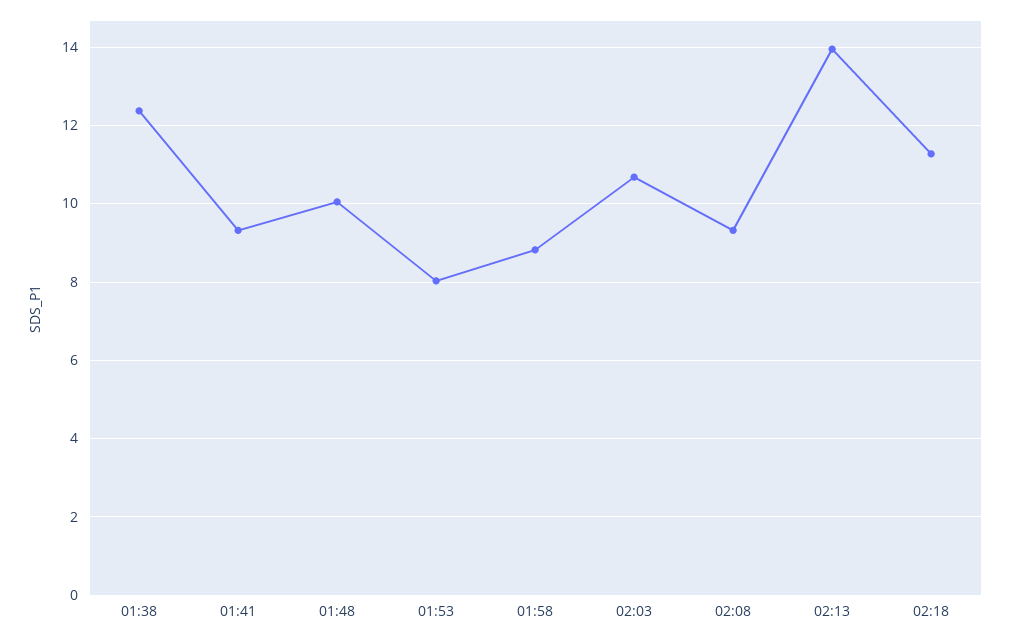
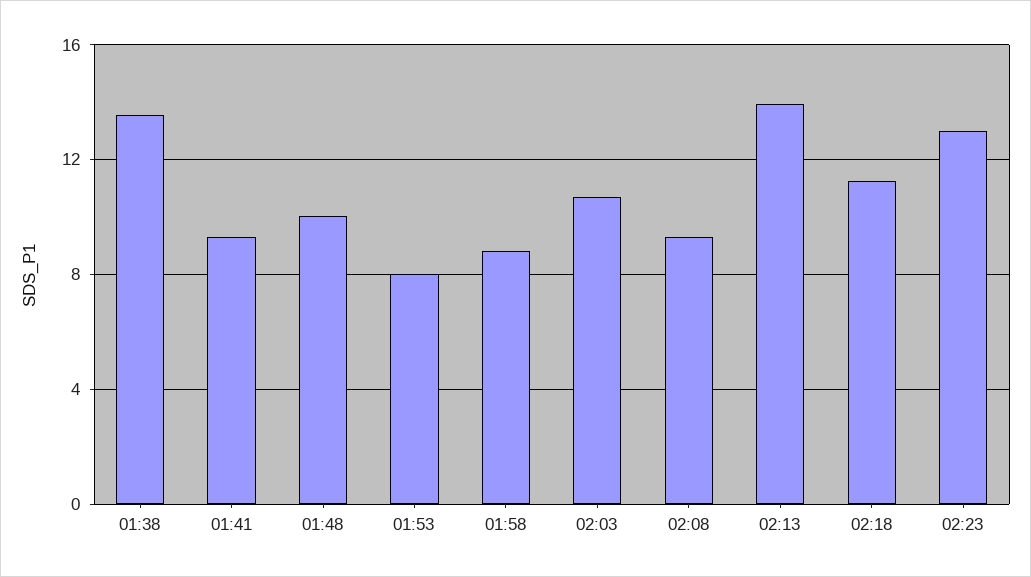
01:38: 12.4 -> 13.5
02:23: none -> 13

